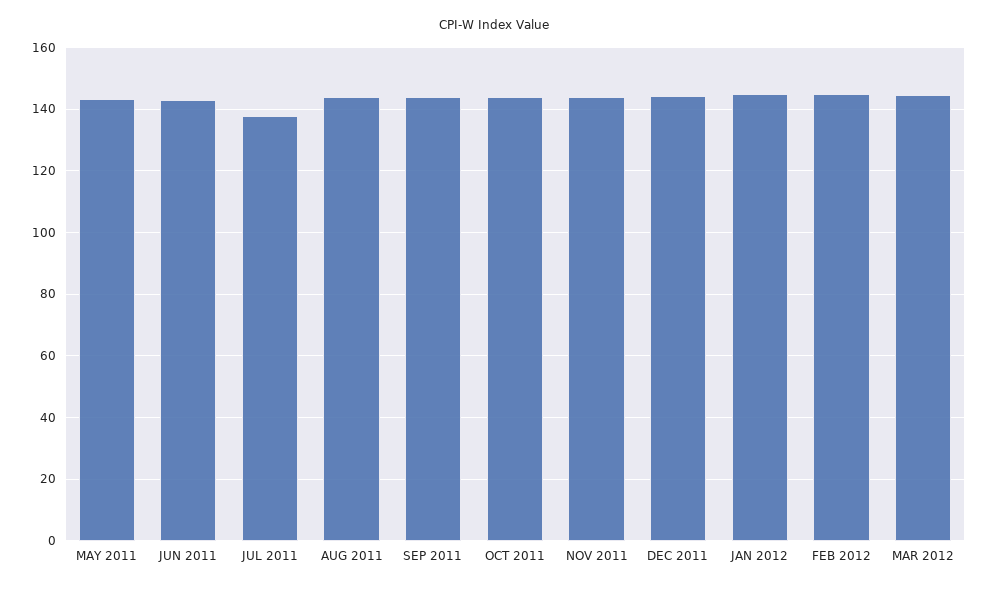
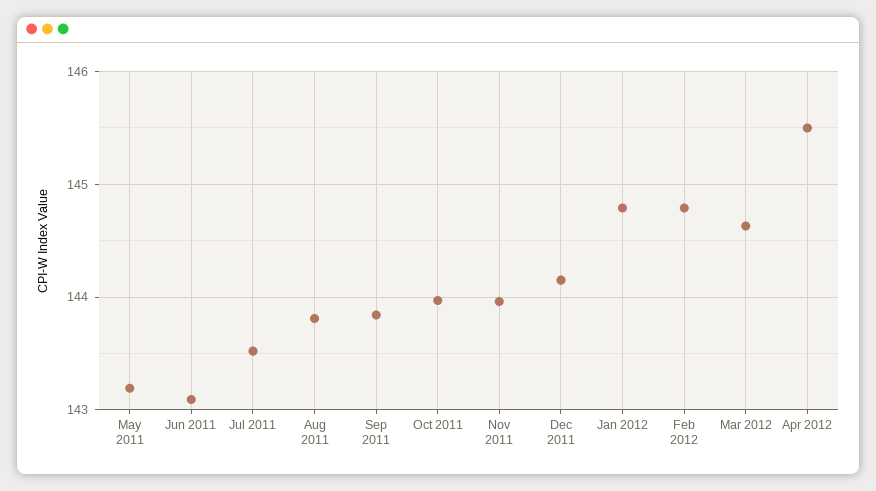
JUL 2011: 138 -> 143.5
Apr 2012: none -> 145.5

